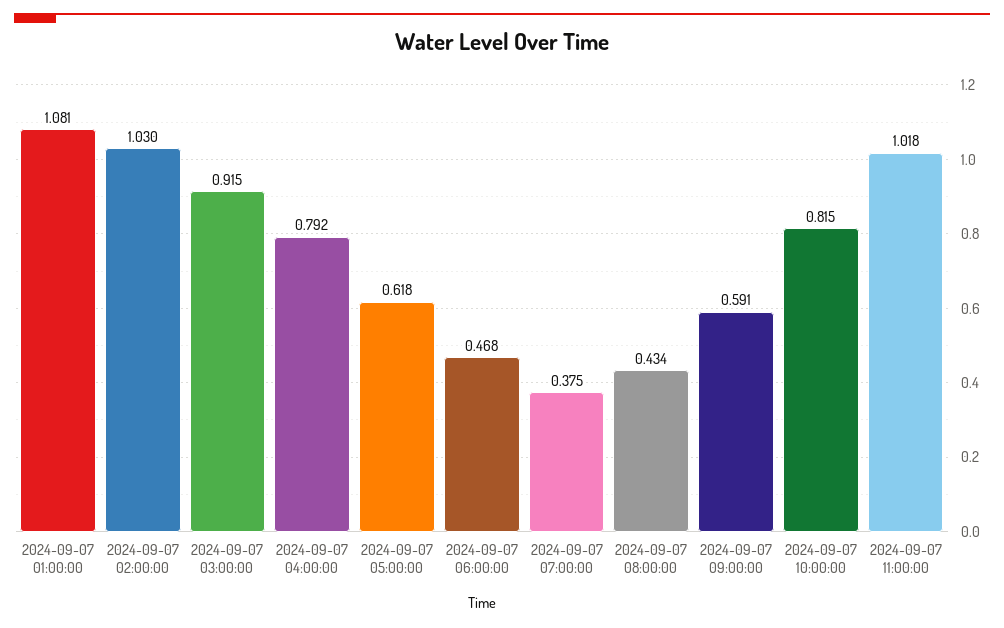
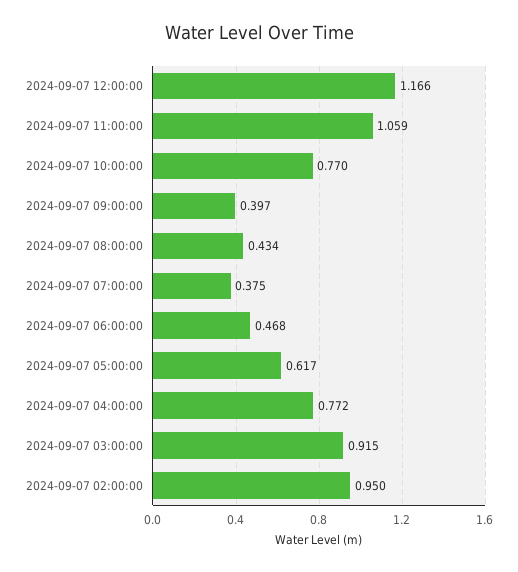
2024-09-07 01:00:00: 1.081 -> none
2024-09-07 02:00:00: 1.03 -> 0.95
2024-09-07 04:00:00: 0.792 -> 0.772
2024-09-07 05:00:00: 0.618 -> 0.617
2024-09-07 09:00:00: 0.591 -> 0.397
2024-09-07 10:00:00: 0.815 -> 0.77
2024-09-07 11:00:00: 1.018 -> 1.059
2024-09-07 12:00:00: none -> 1.166

